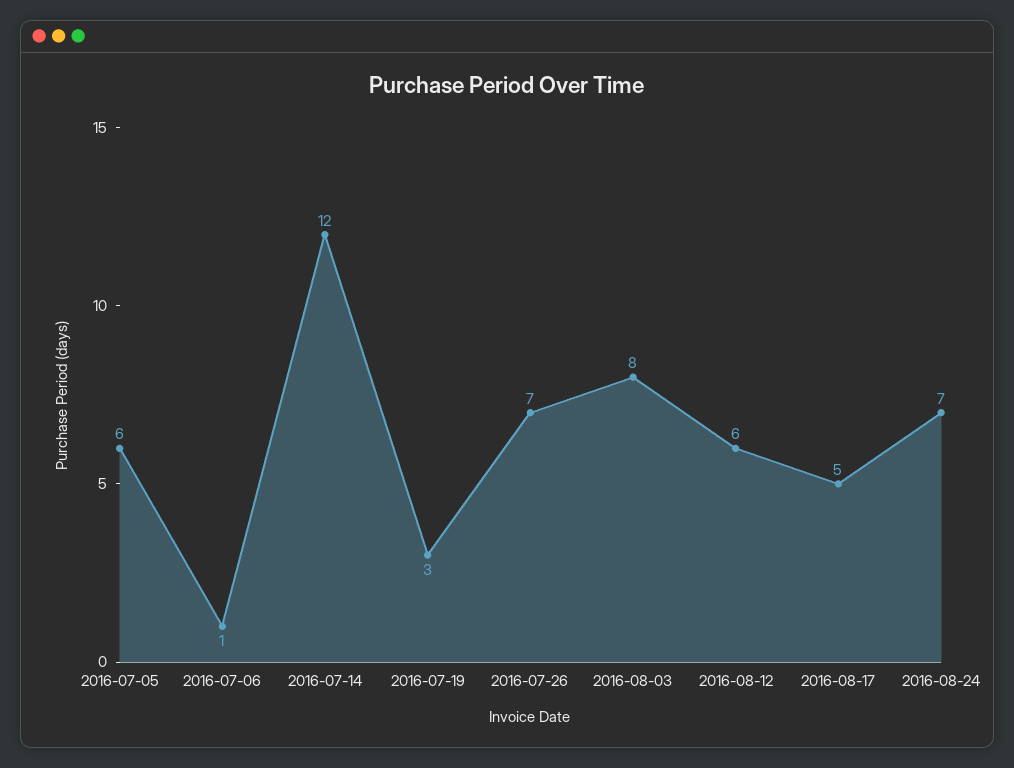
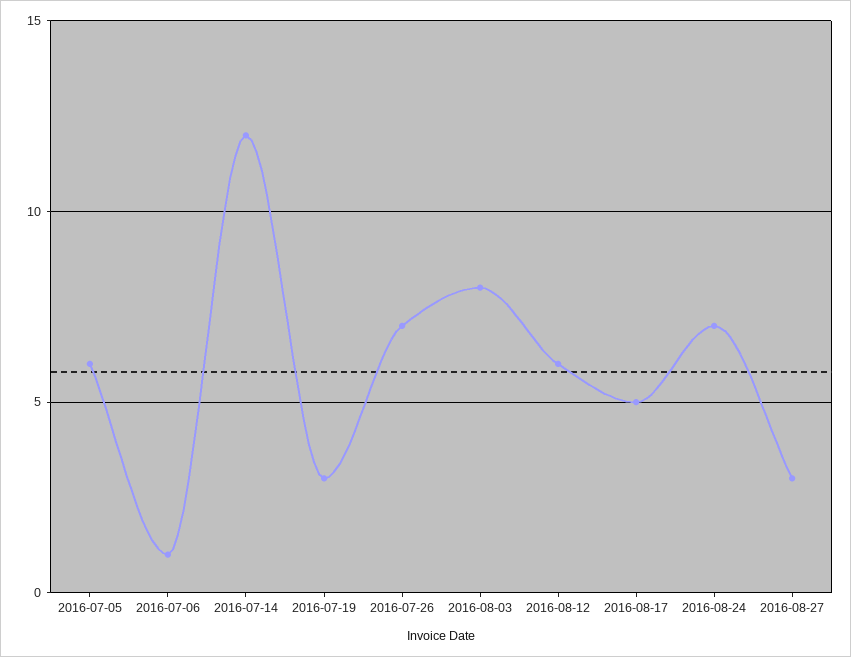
2016-08-27: none -> 3

